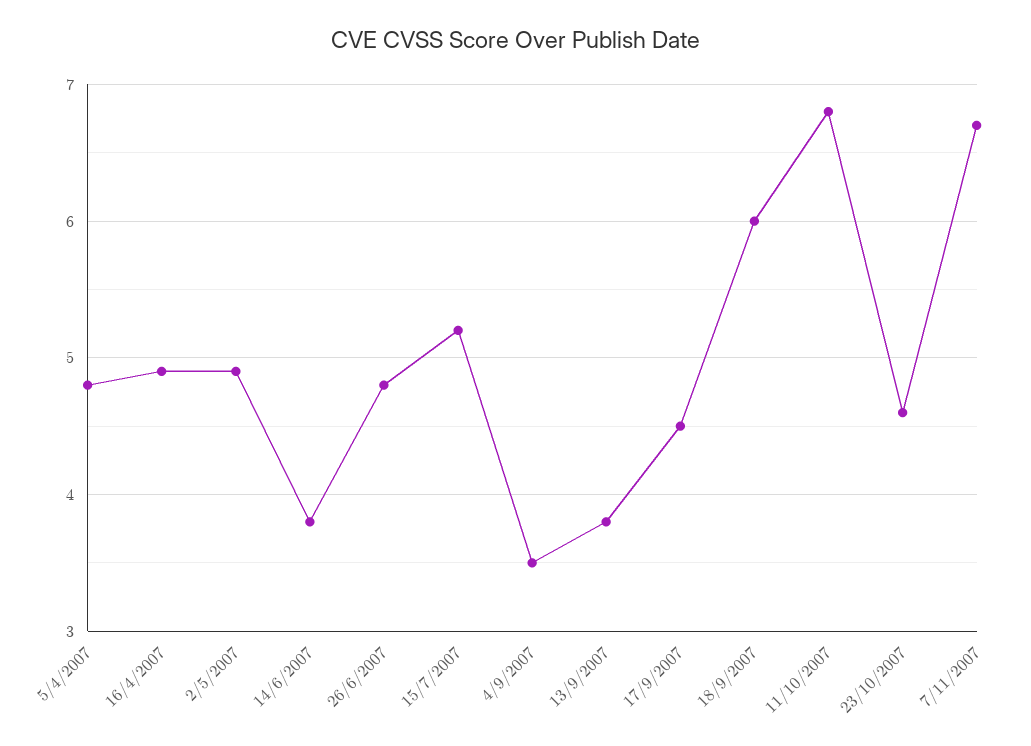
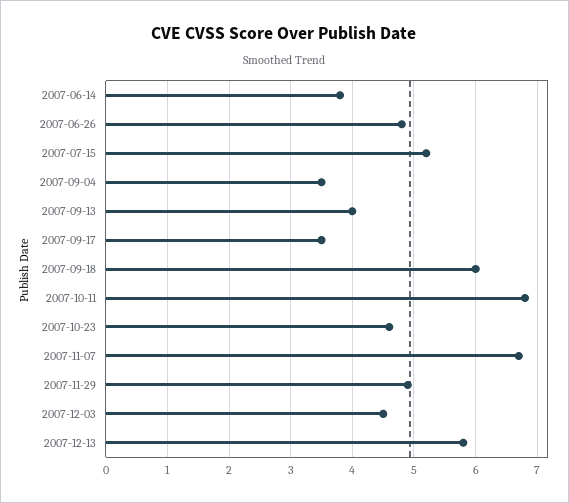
5/4/2007: 4.8 -> none
16/4/2007: 4.9 -> none
2/5/2007: 4.9 -> none
13/9/2007: 3.8 -> 4
17/9/2007: 4.5 -> 3.5
2007-11-29: none -> 4.9
2007-12-03: none -> 4.5
2007-12-13: none -> 5.8

